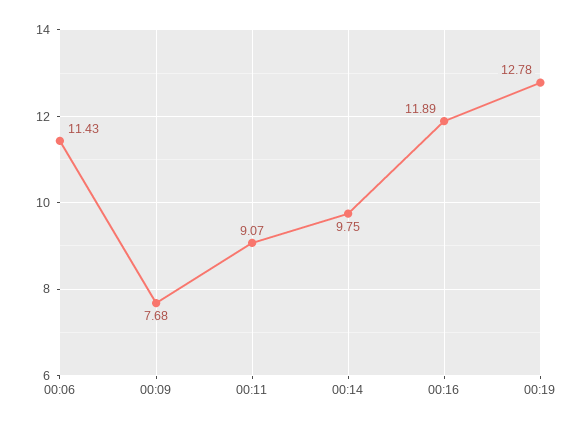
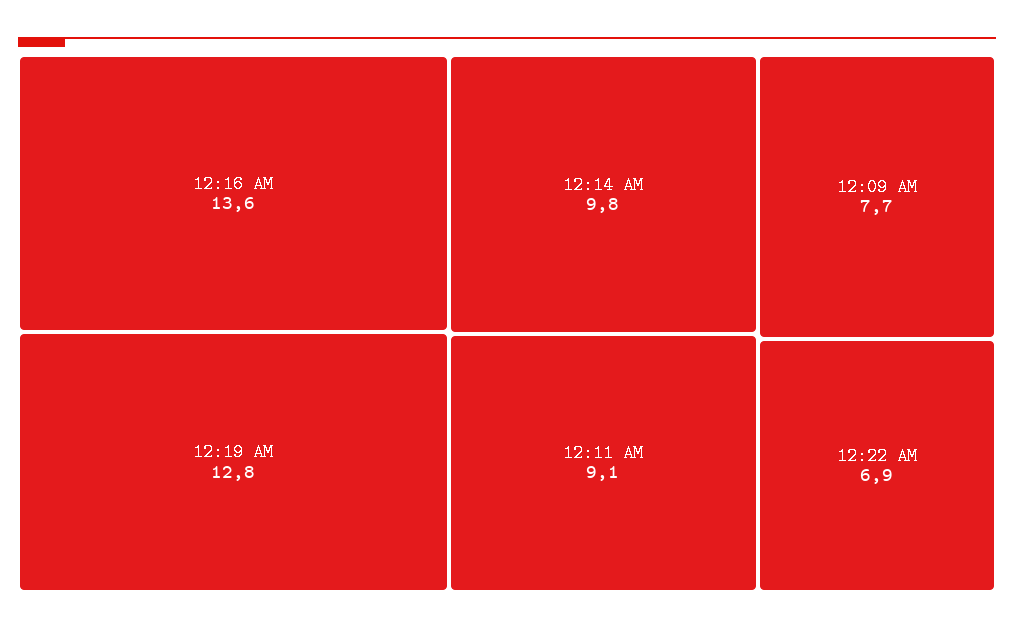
00:06: 11.43 -> none
00:16: 11.89 -> 13.6
12:22 AM: none -> 6.9

